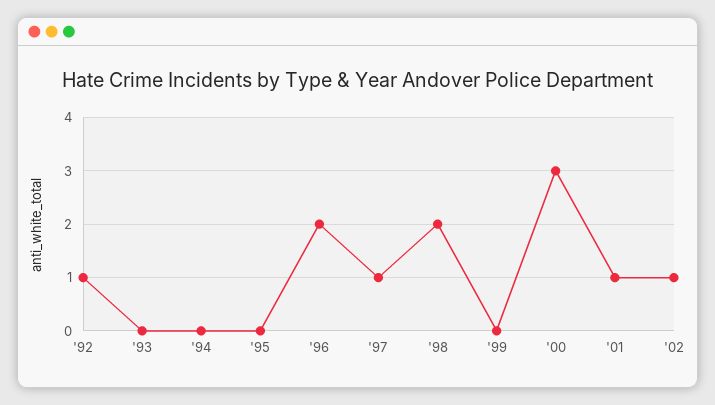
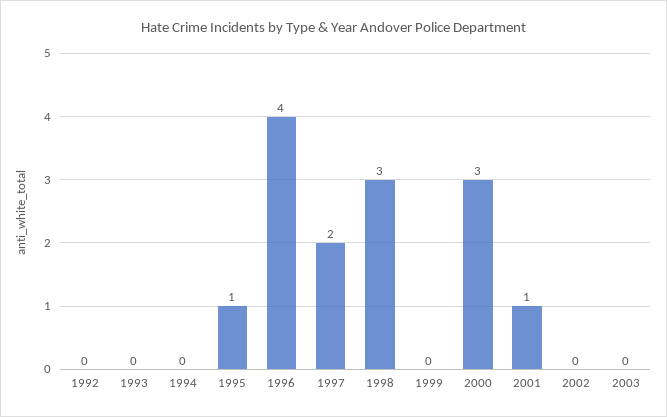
'92: 1 -> 0
'95: 0 -> 1
'96: 2 -> 4
'97: 1 -> 2
'98: 2 -> 3
'02: 1 -> 0
2003: none -> 0

